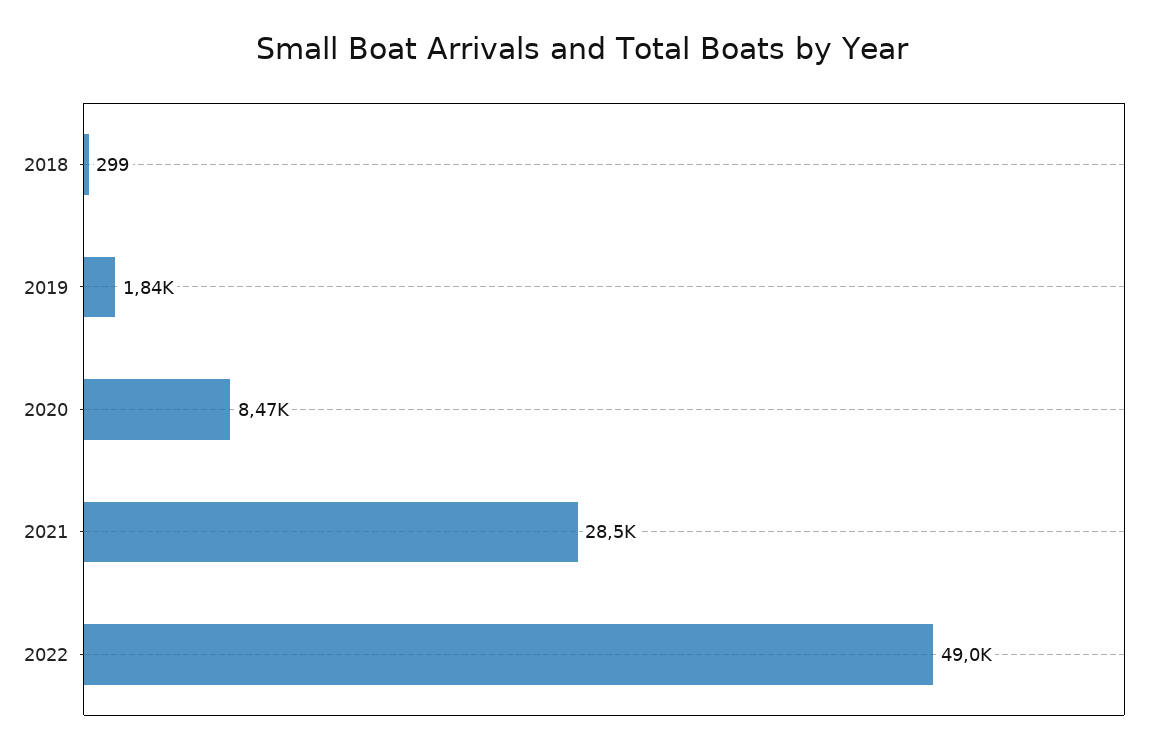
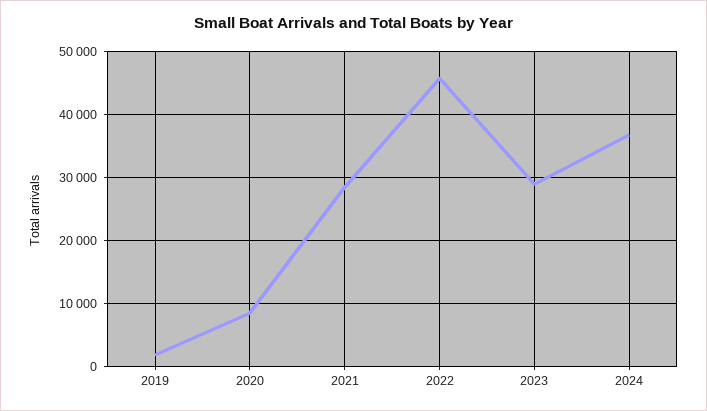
2018: 299 -> none
2022: 49000 -> 46000
2023: none -> 29000
2024: none -> 37000

